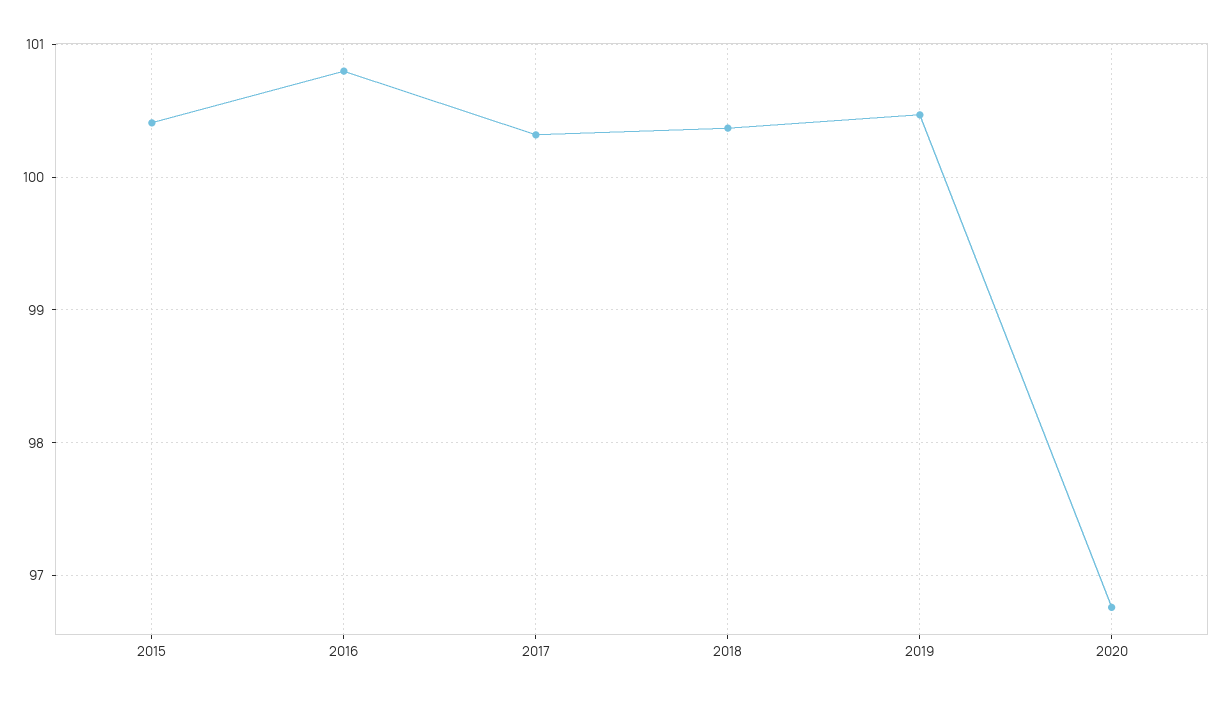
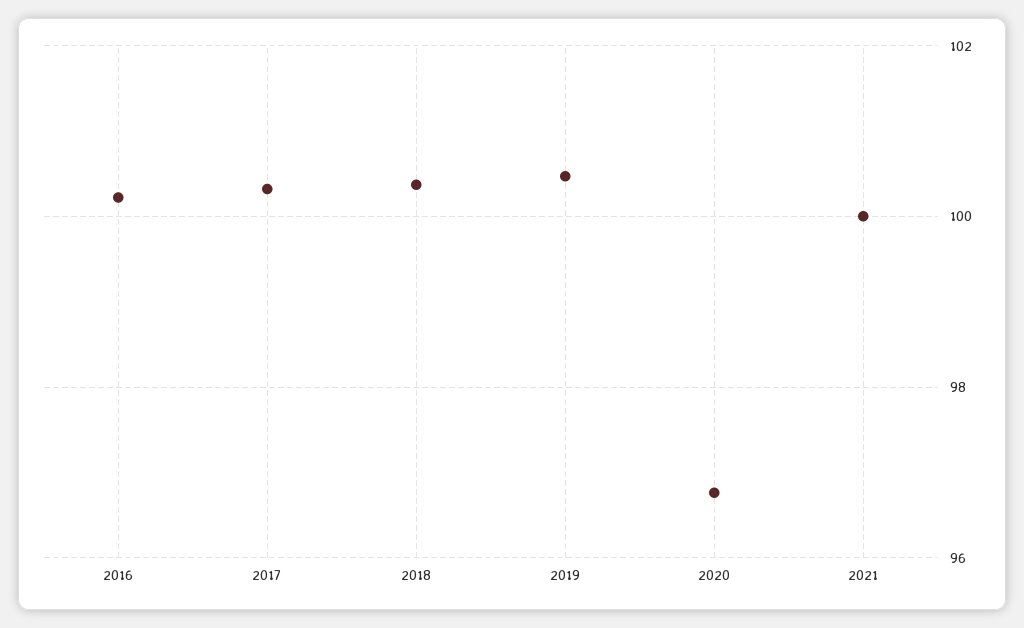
2015: 100.4 -> none
2016: 100.8 -> 100.2
2021: none -> 100

